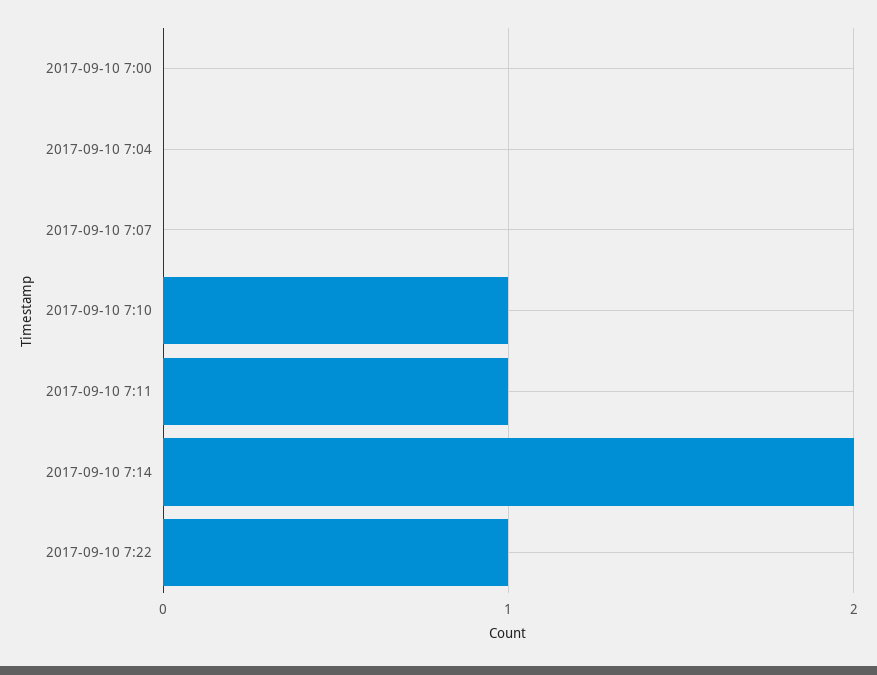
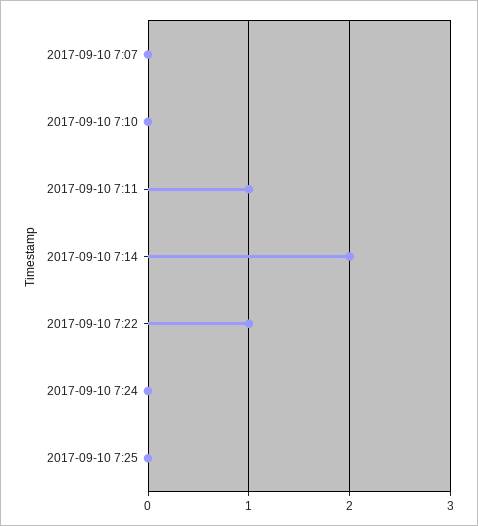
2017-09-10 7:00: 0 -> none
2017-09-10 7:04: 0 -> none
2017-09-10 7:10: 1 -> 0
2017-09-10 7:24: none -> 0
2017-09-10 7:25: none -> 0

